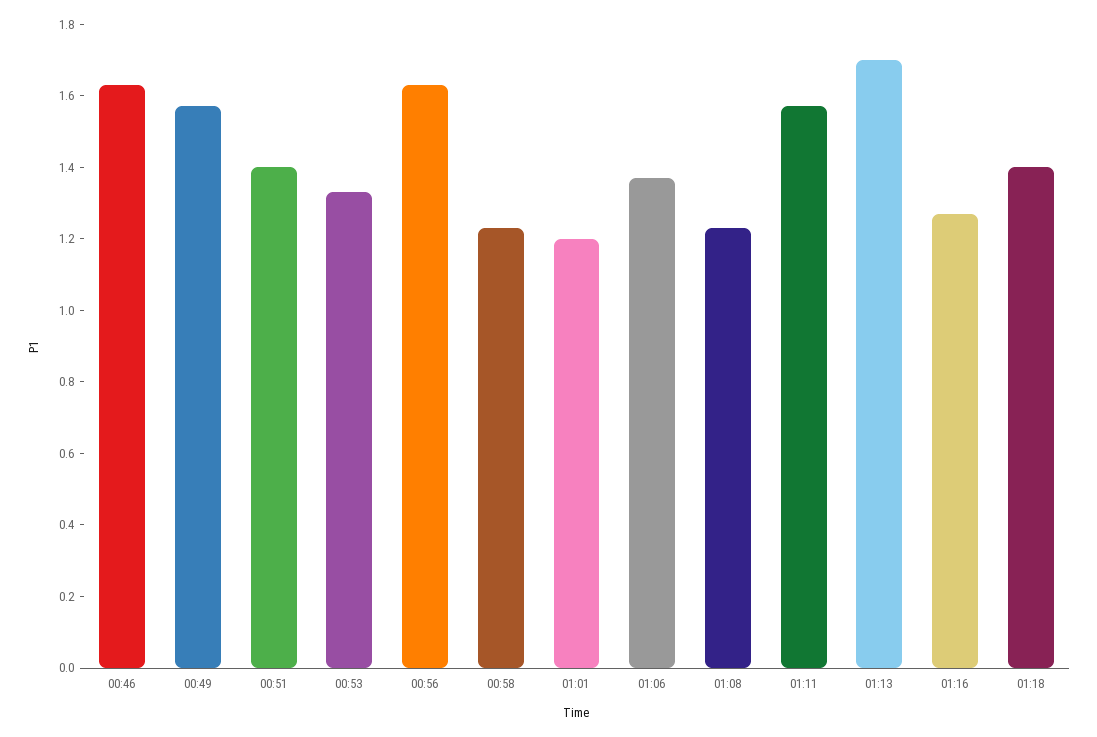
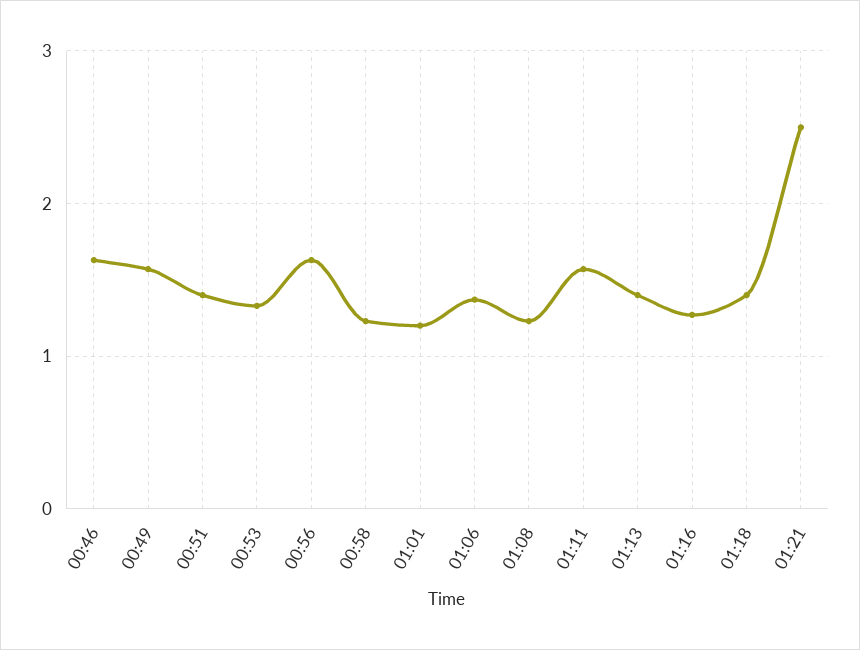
01:13: 1.7 -> 1.4
01:21: none -> 2.5

